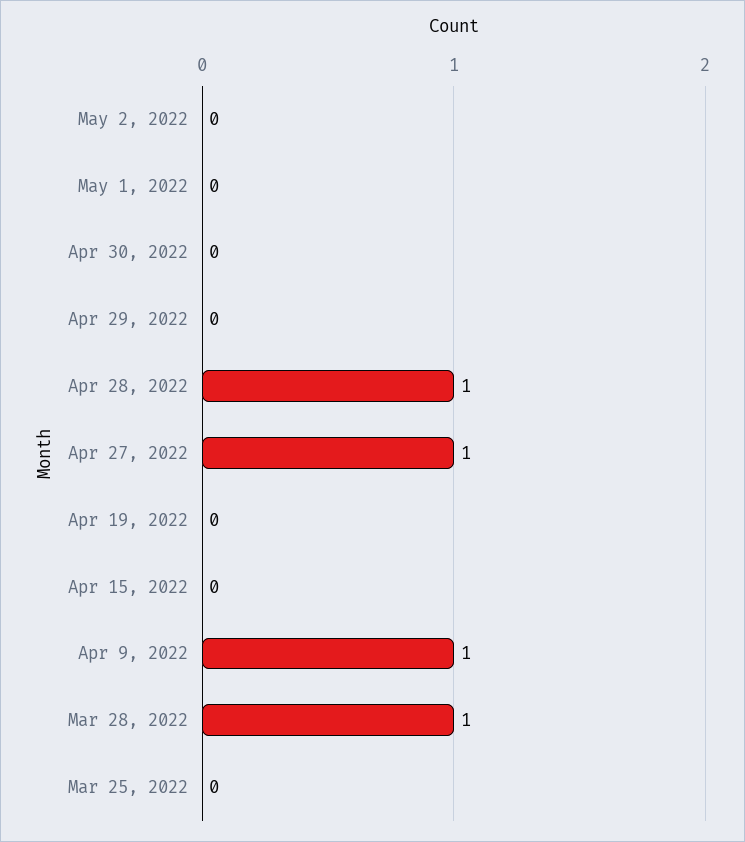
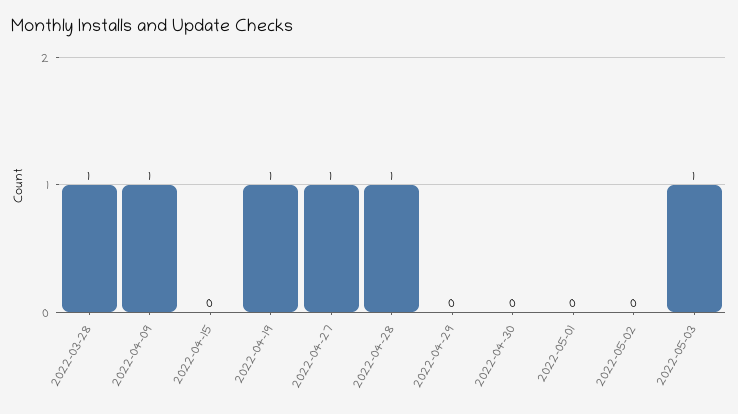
Apr 19, 2022: 0 -> 1
Mar 25, 2022: 0 -> none
2022-05-03: none -> 1

